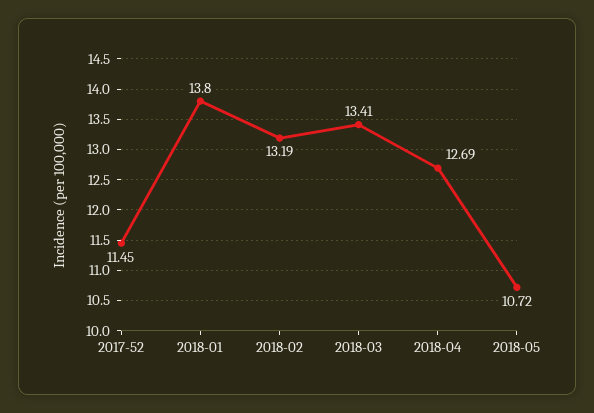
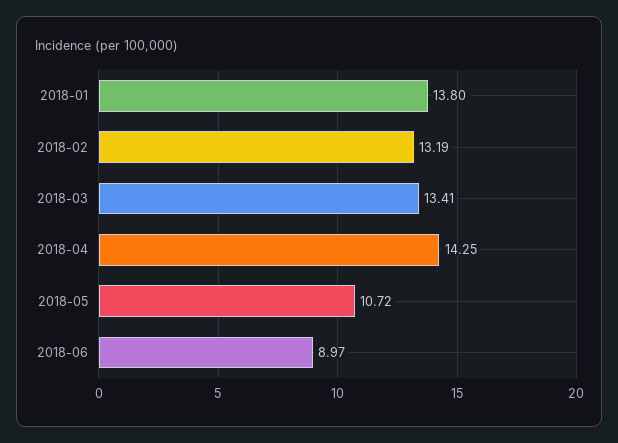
2017-52: 11.45 -> none
2018-04: 12.69 -> 14.25
2018-06: none -> 8.97

